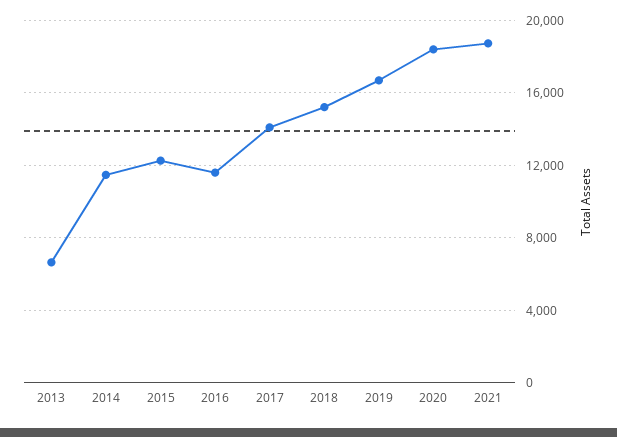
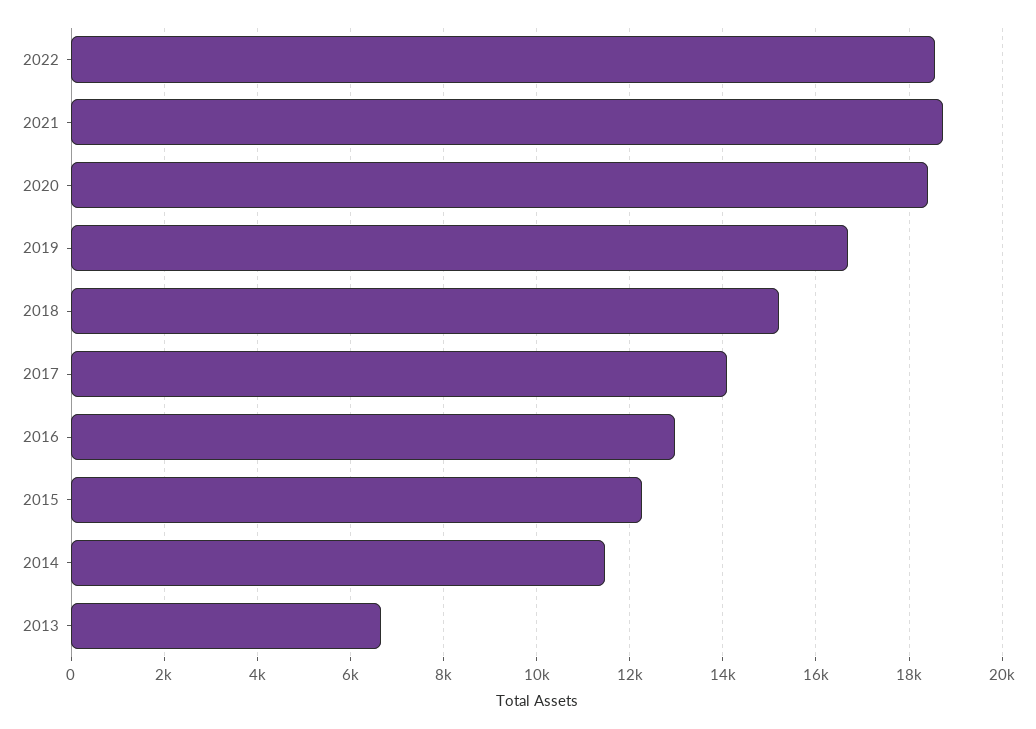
2016: 11500 -> 13000
2022: none -> 18600

